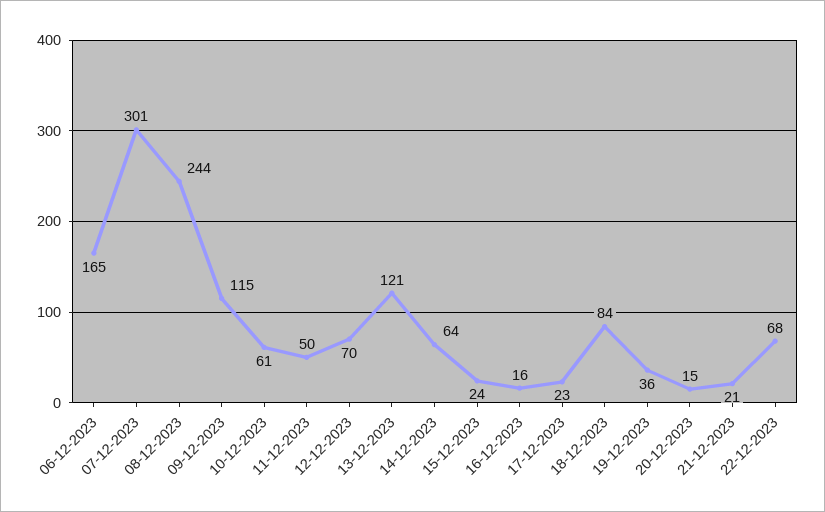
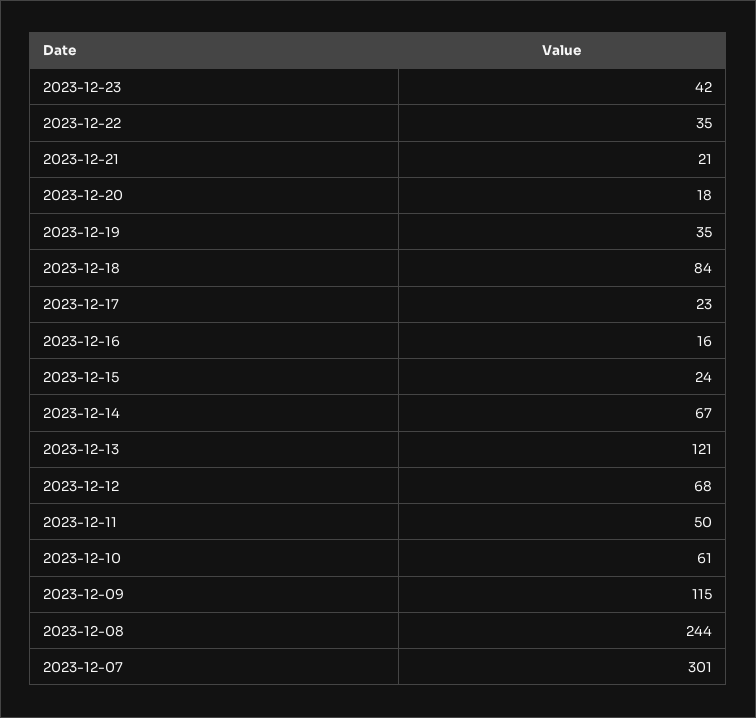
06-12-2023: 165 -> none
12-12-2023: 70 -> 68
14-12-2023: 64 -> 67
19-12-2023: 36 -> 35
20-12-2023: 15 -> 18
22-12-2023: 68 -> 35
2023-12-23: none -> 42

